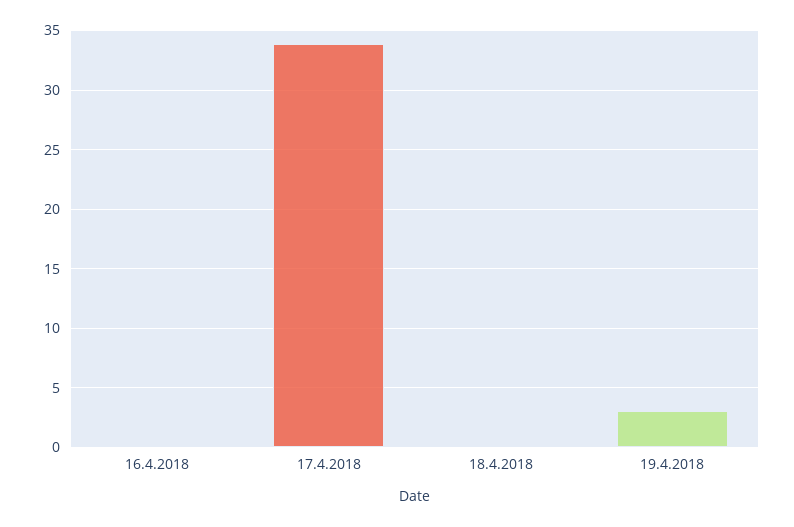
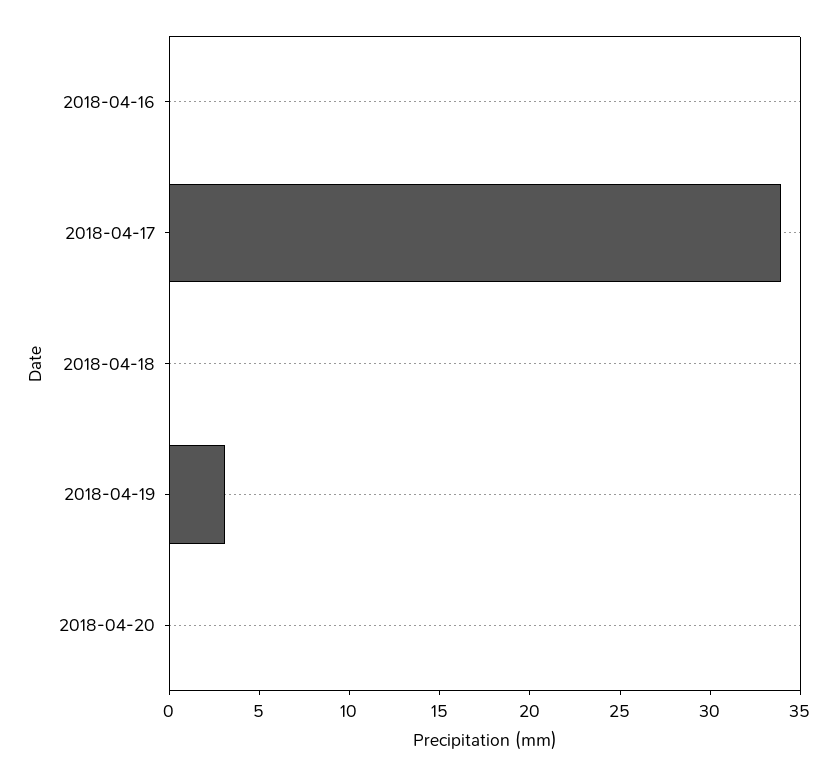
2018-04-20: none -> 0

